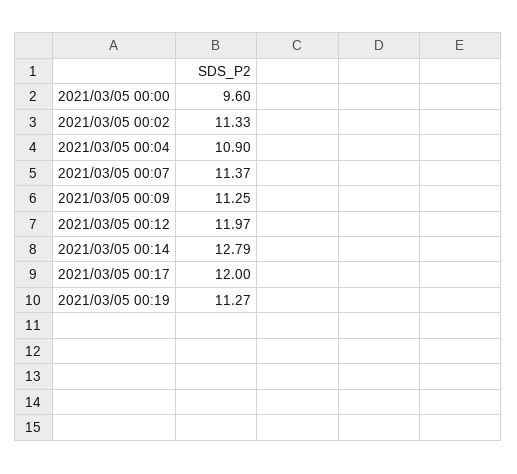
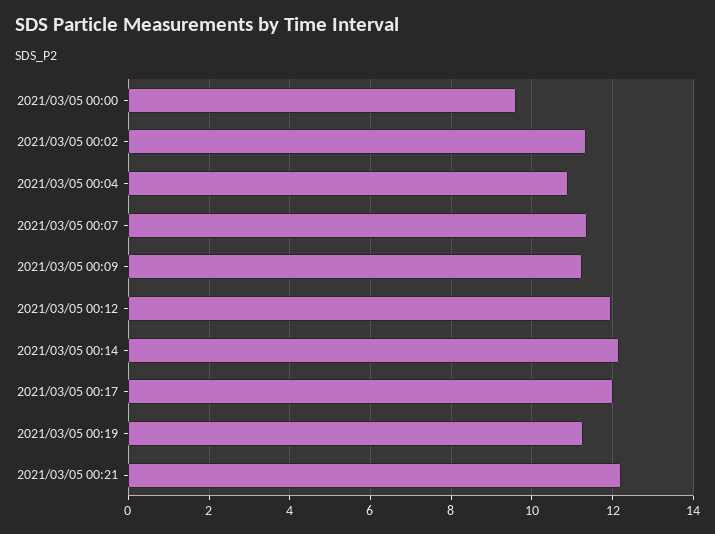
2021/03/05 00:14: 12.79 -> 12.2
2021/03/05 00:21: none -> 12.2

